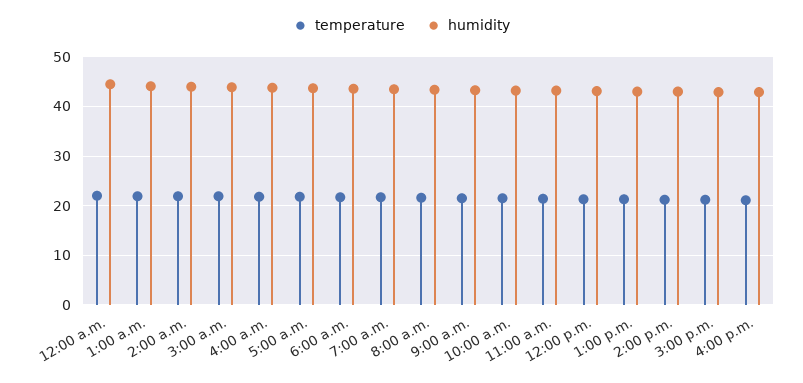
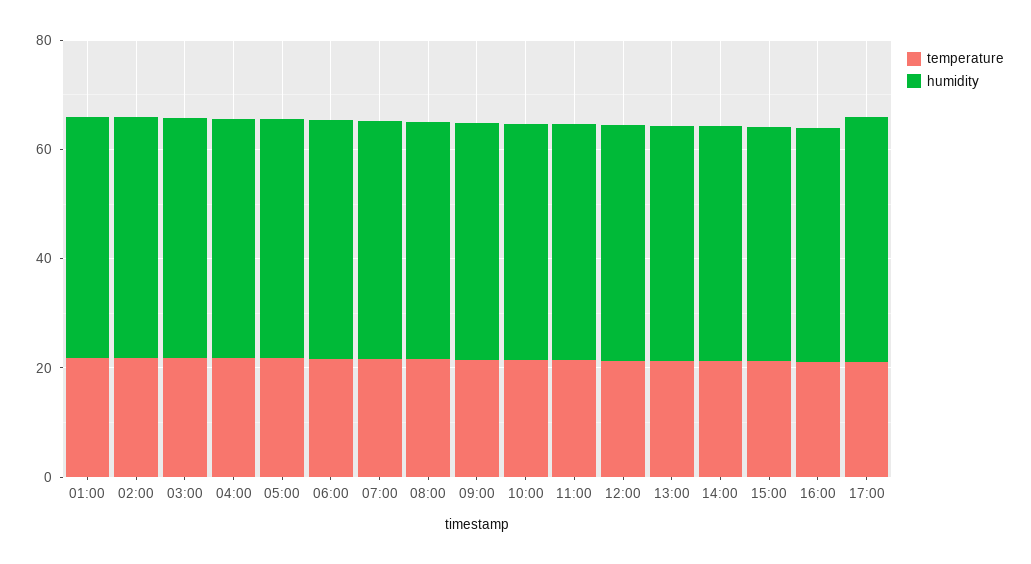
temperature, 12:00 a.m.: 22 -> none
humidity, 12:00 a.m.: 44 -> none
temperature, 17:00: none -> 20
humidity, 17:00: none -> 45

